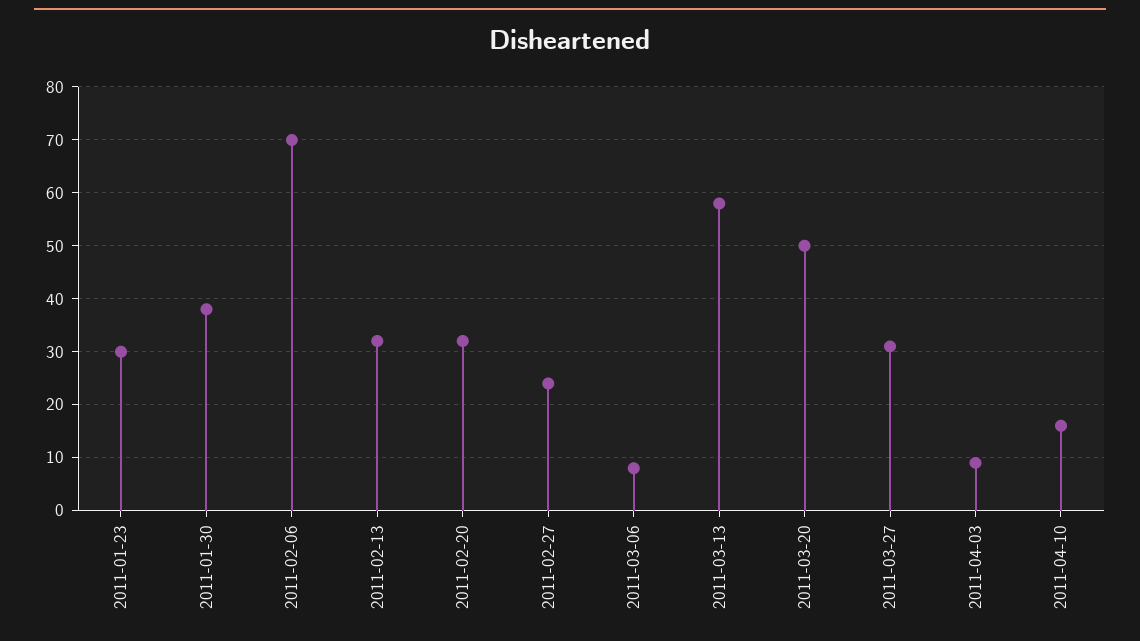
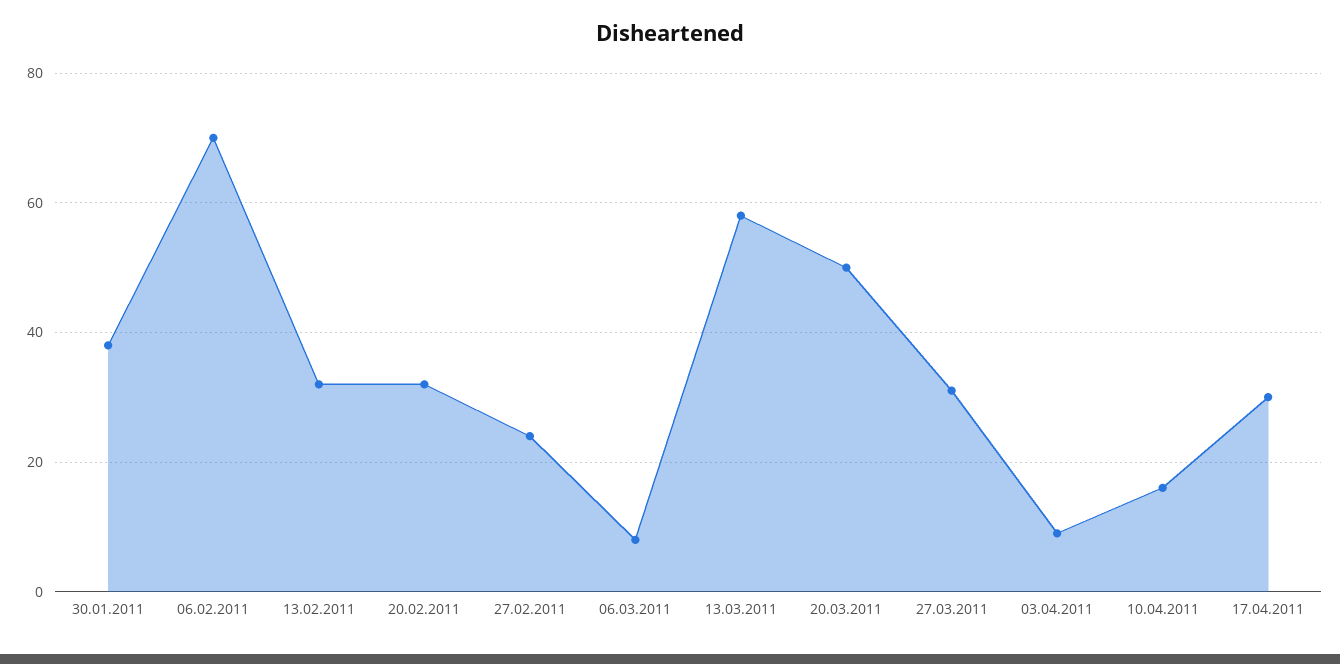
2011-01-23: 30 -> none
17.04.2011: none -> 30

